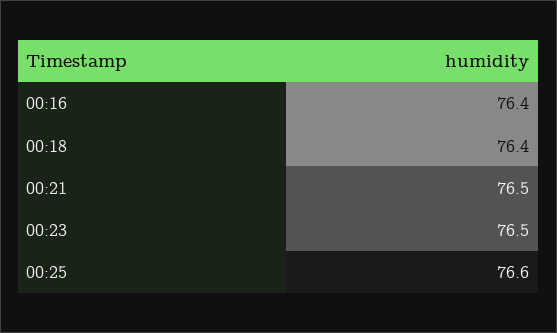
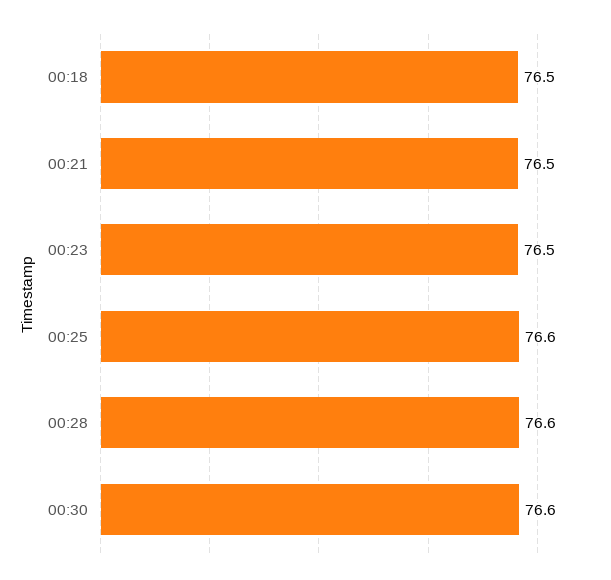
00:16: 76.4 -> none
00:18: 76.4 -> 76.5
00:28: none -> 76.6
00:30: none -> 76.6

